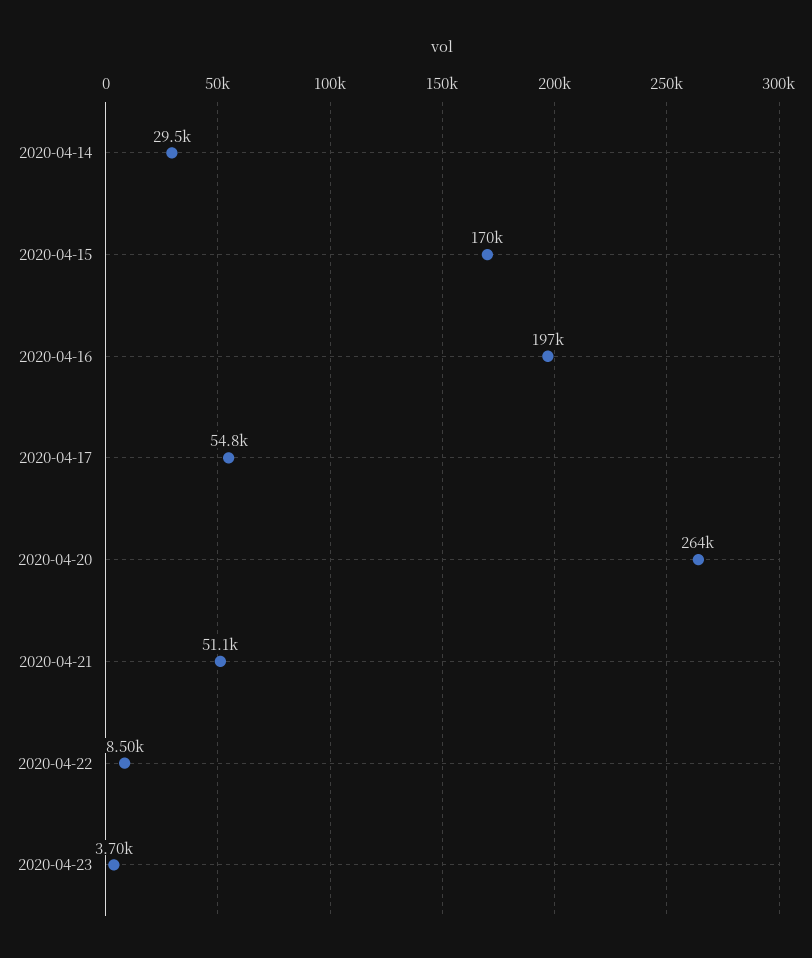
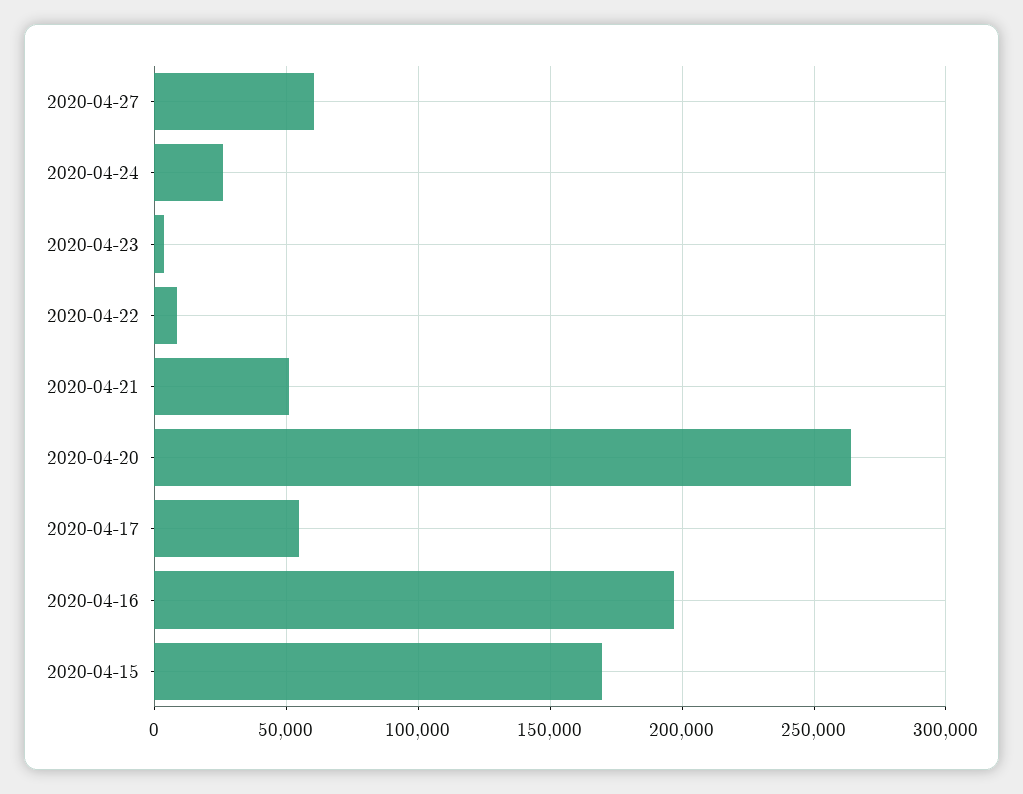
2020-04-14: 29500 -> none
2020-04-27: none -> 60000
2020-04-24: none -> 25000

